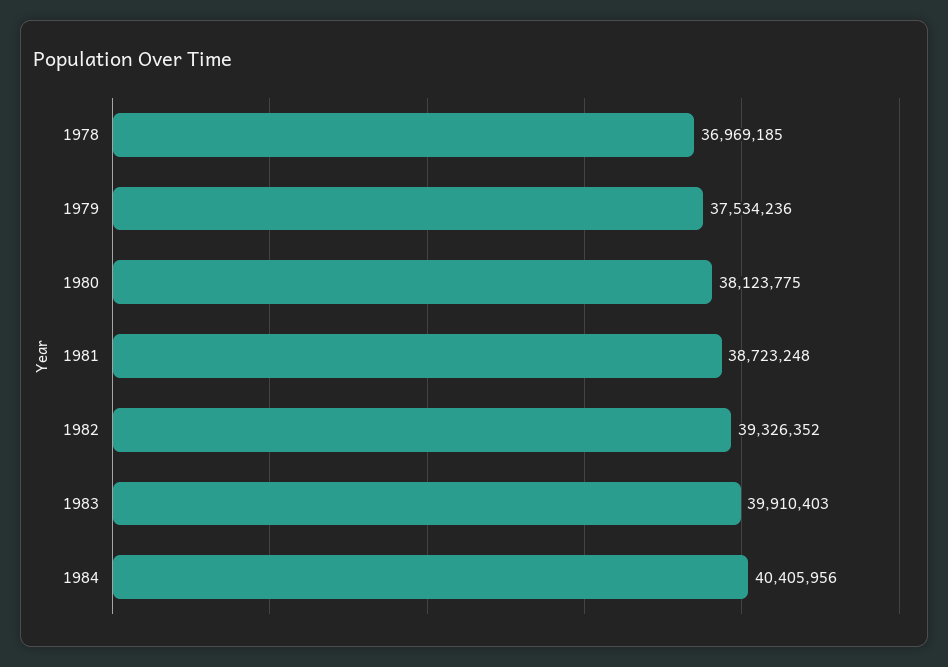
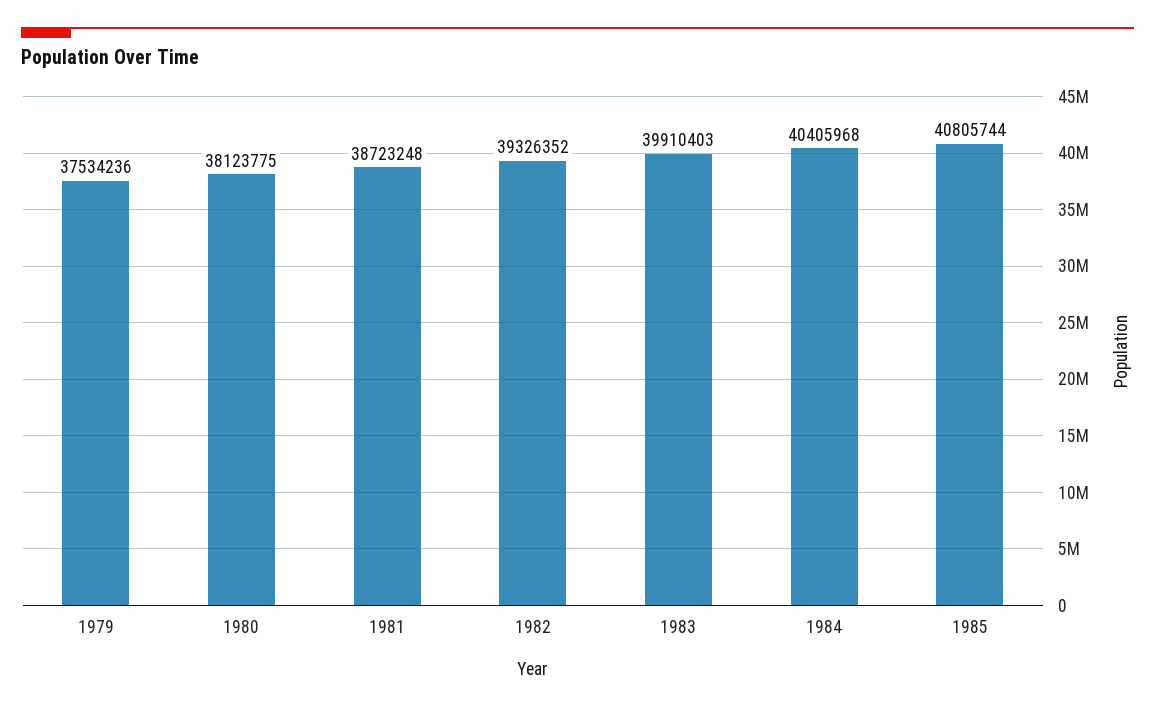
1978: 36969185 -> none
1984: 40405956 -> 40405968
1985: none -> 40805744

